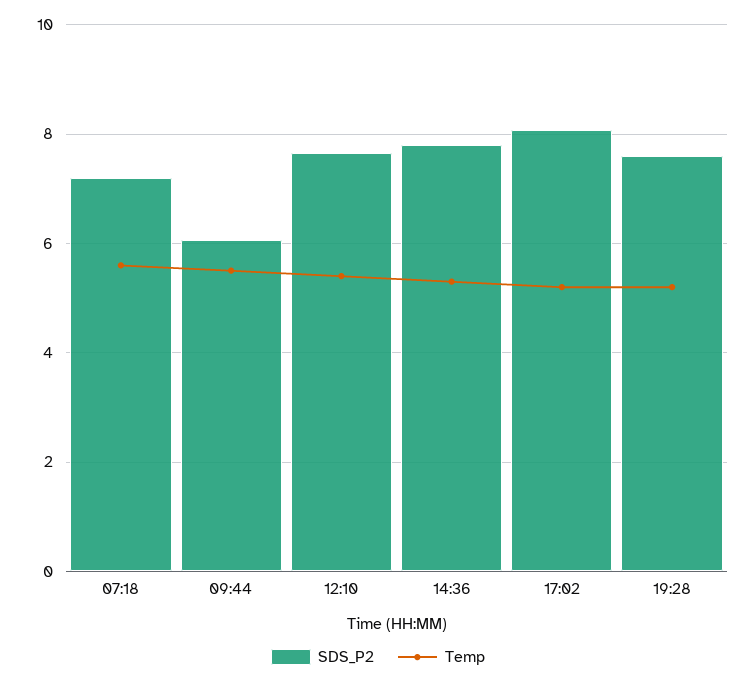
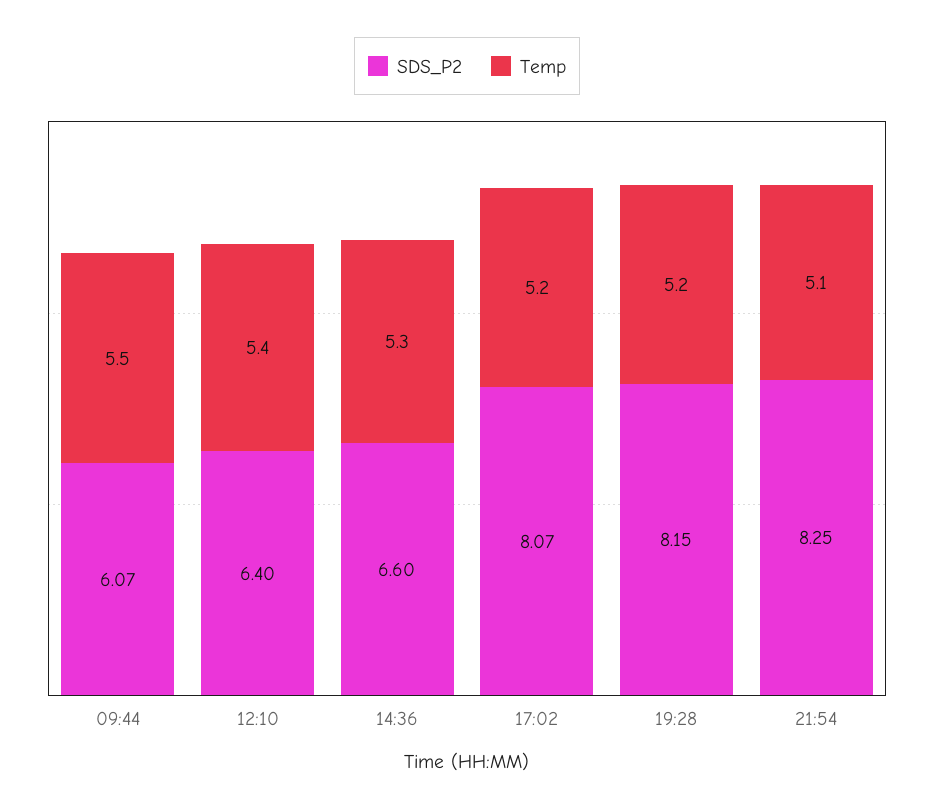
SDS_P2, 07:18: 7.2 -> none
Temp, 07:18: 5.6 -> none
SDS_P2, 12:10: 7.6 -> 6.4
SDS_P2, 14:36: 7.8 -> 6.6
SDS_P2, 19:28: 7.6 -> 8.15
SDS_P2, 21:54: none -> 8.25
Temp, 21:54: none -> 5.1

